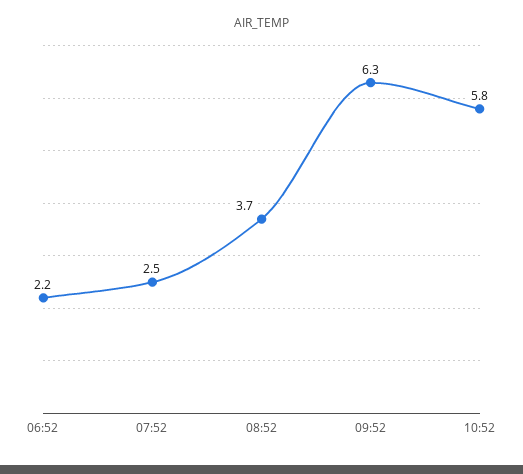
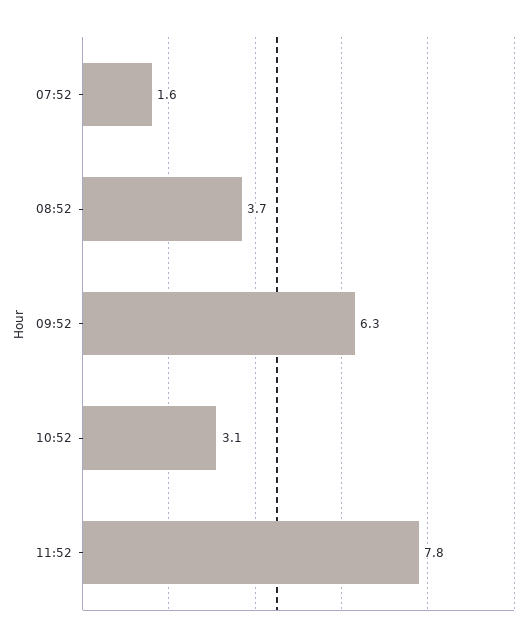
06:52: 2.2 -> none
07:52: 2.5 -> 1.6
10:52: 5.8 -> 3.1
11:52: none -> 7.8

